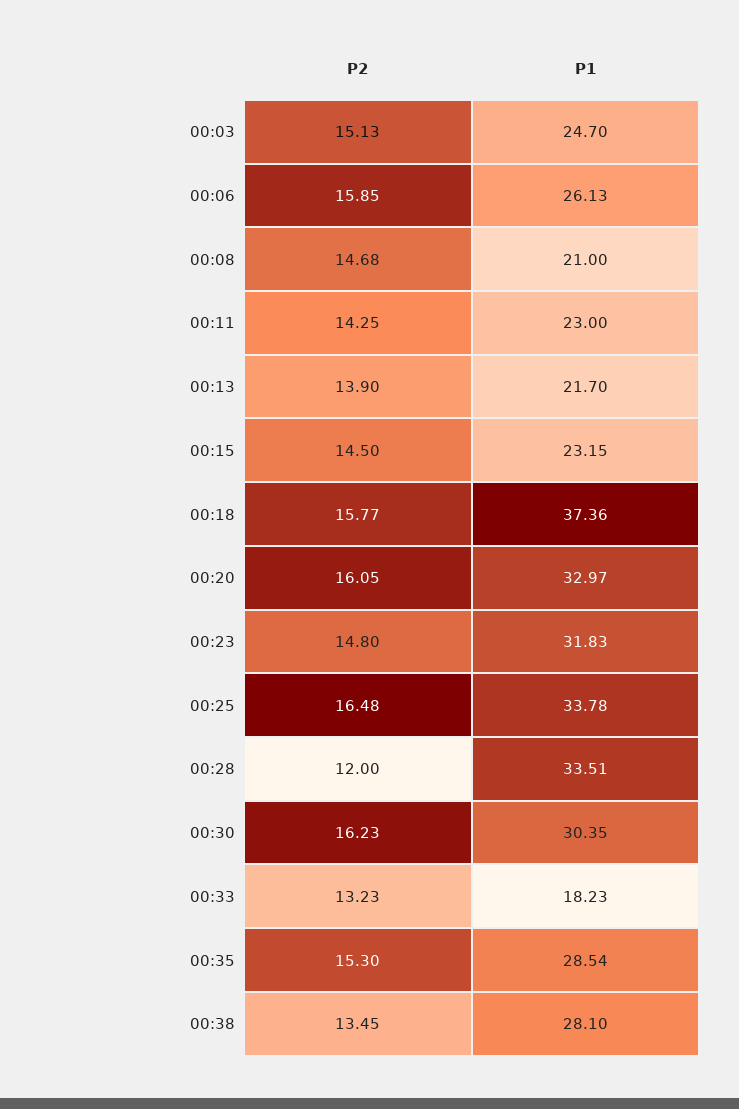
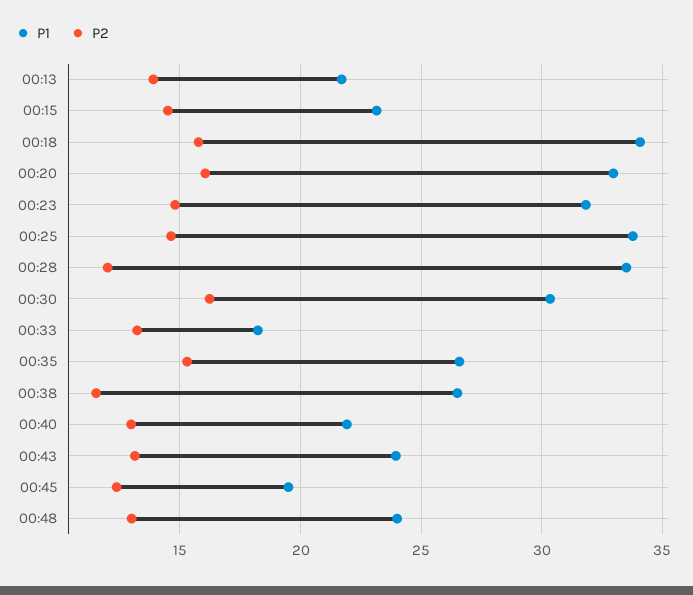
P2, 00:03: 15.13 -> none
P1, 00:03: 24.7 -> none
P2, 00:06: 15.85 -> none
P1, 00:06: 26.13 -> none
P2, 00:08: 14.68 -> none
P1, 00:08: 21 -> none
P2, 00:11: 14.25 -> none
P1, 00:11: 23 -> none
P1, 00:18: 37.36 -> 34
P2, 00:25: 16.48 -> 14.5
P1, 00:35: 28.54 -> 26.5
P2, 00:38: 13.45 -> 11.5
P1, 00:38: 28.1 -> 26.5
P1, 00:40: none -> 22
P2, 00:40: none -> 13
P1, 00:43: none -> 24
P2, 00:43: none -> 13
P1, 00:45: none -> 19.5
P2, 00:45: none -> 12.5
P1, 00:48: none -> 24
P2, 00:48: none -> 13

